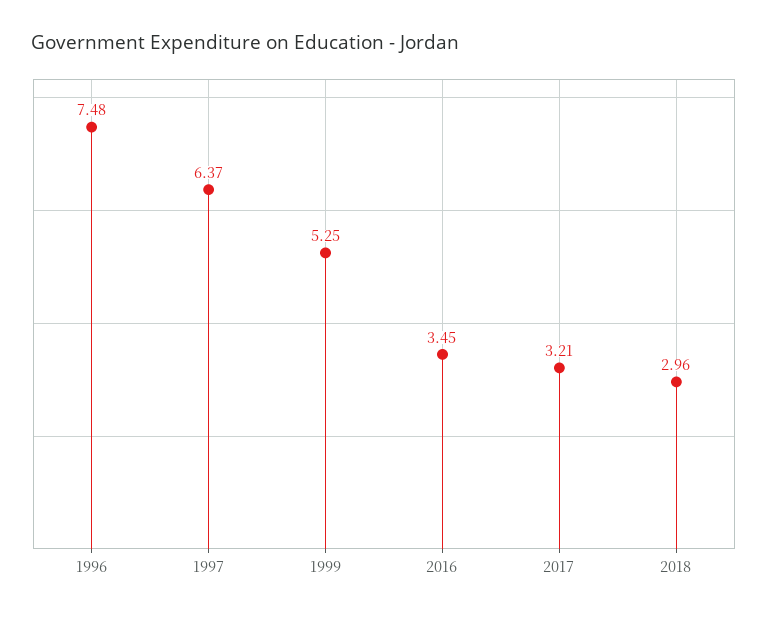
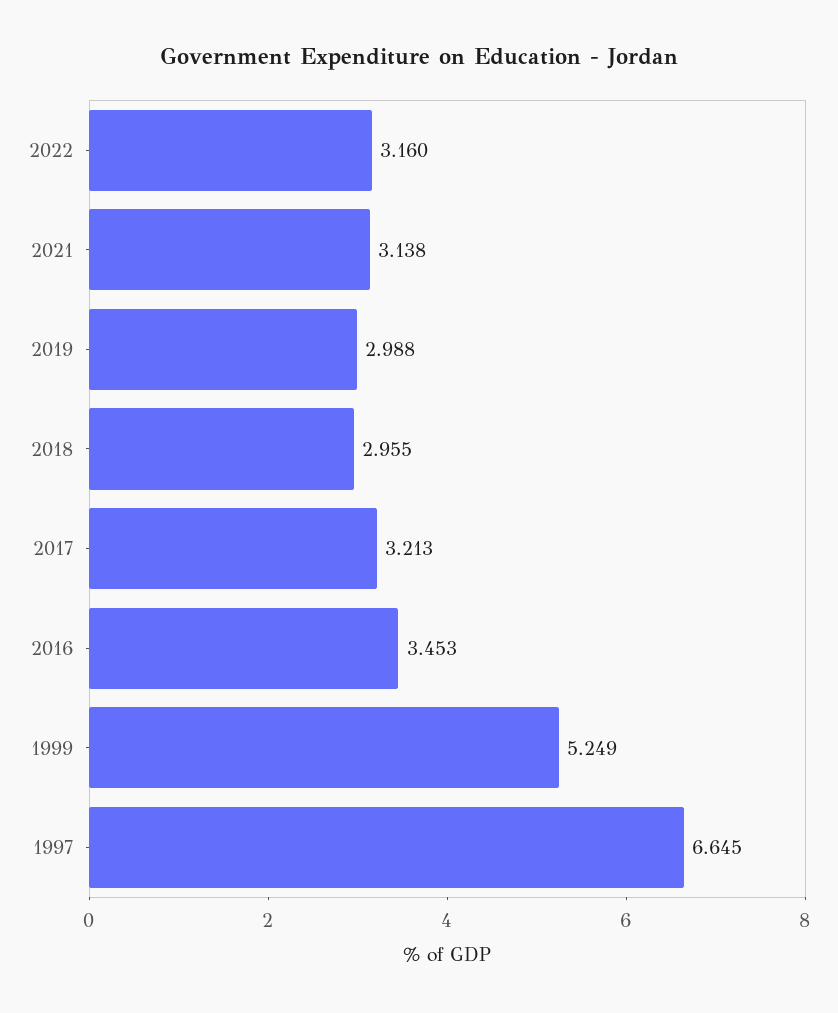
1996: 7.48 -> none
1997: 6.37 -> 6.645
2022: none -> 3.16
2021: none -> 3.138
2019: none -> 2.988

